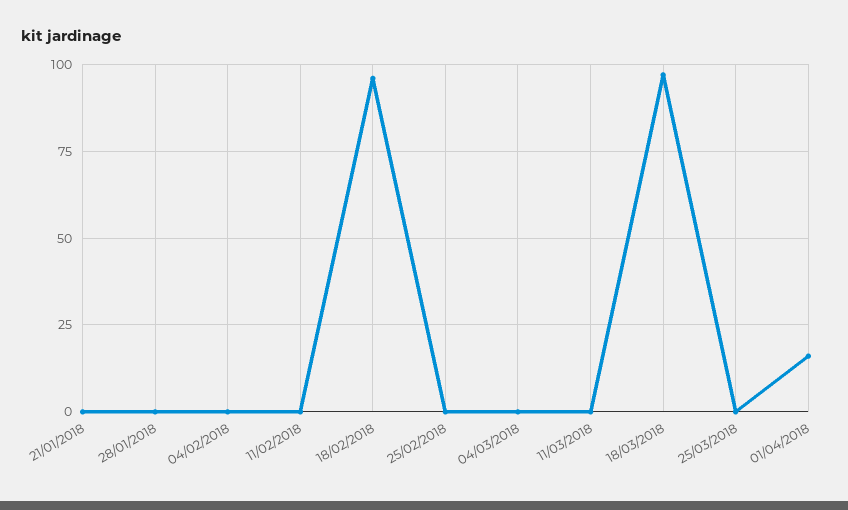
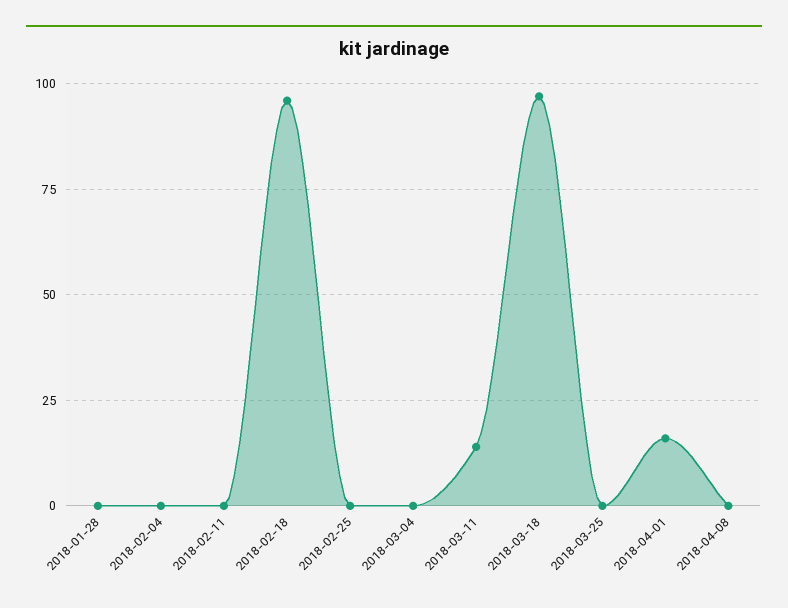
21/01/2018: 0 -> none
11/03/2018: 0 -> 15
2018-04-08: none -> 0

